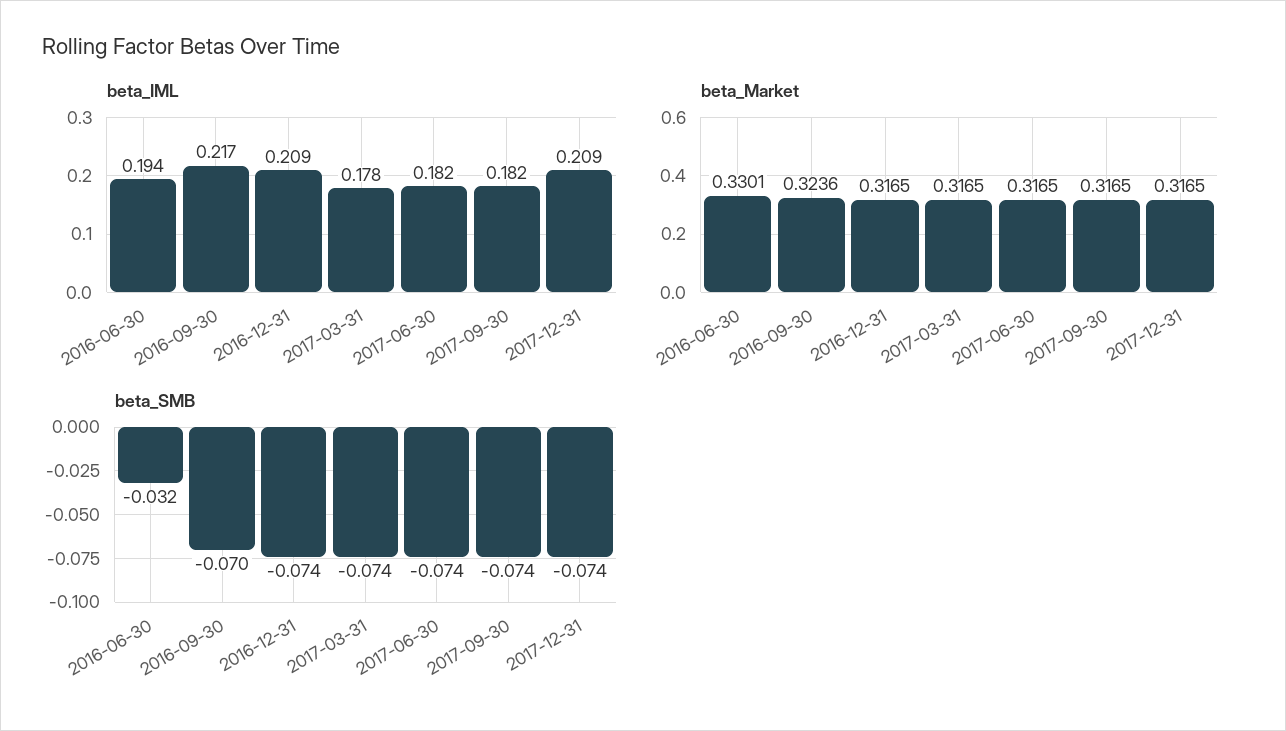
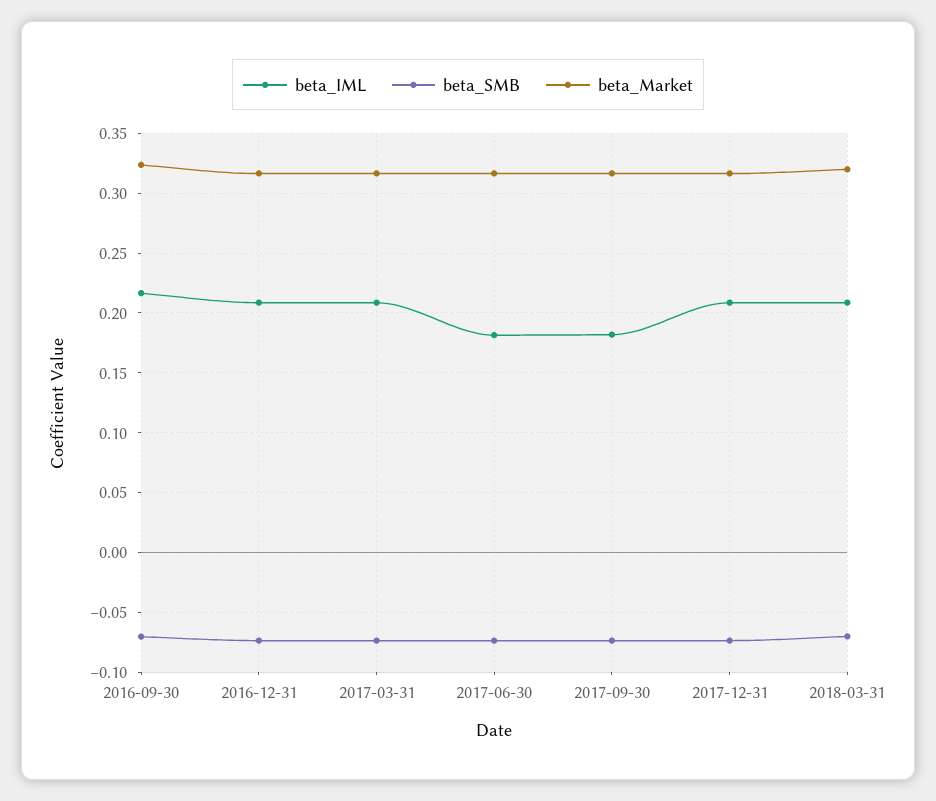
beta_IML, 2016-06-30: 0.194 -> none
beta_IML, 2017-03-31: 0.178 -> 0.21
beta_Market, 2016-06-30: 0.3301 -> none
beta_SMB, 2016-06-30: -0.032 -> none
beta_IML, 2018-03-31: none -> 0.21
beta_SMB, 2018-03-31: none -> -0.07
beta_Market, 2018-03-31: none -> 0.32

